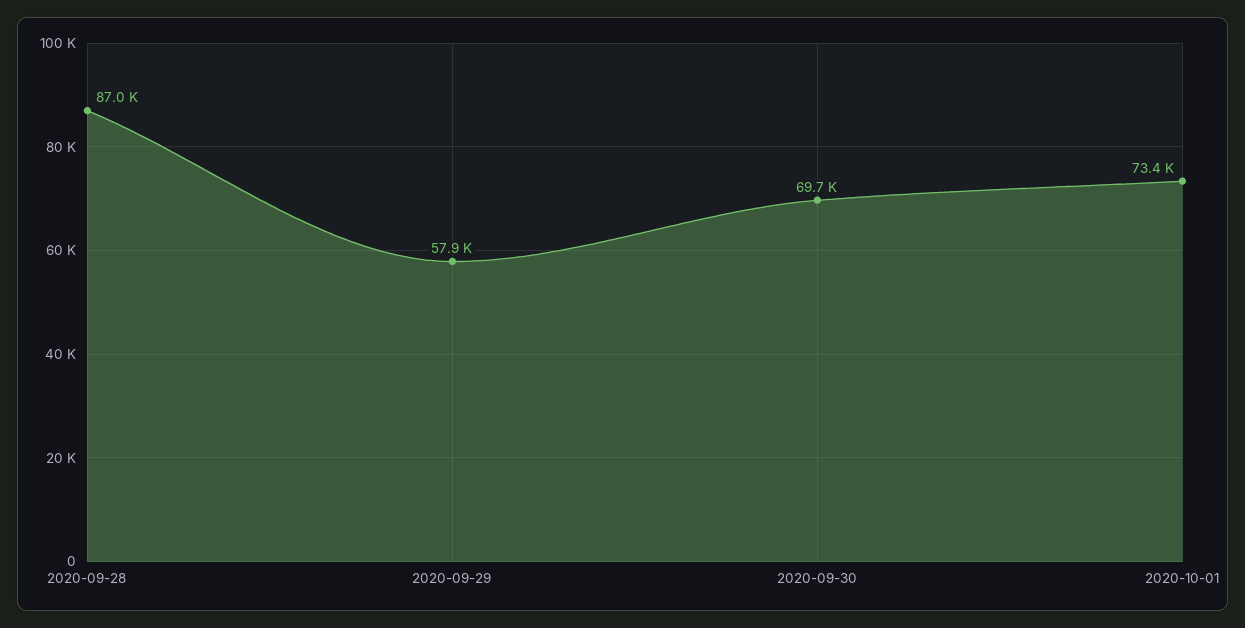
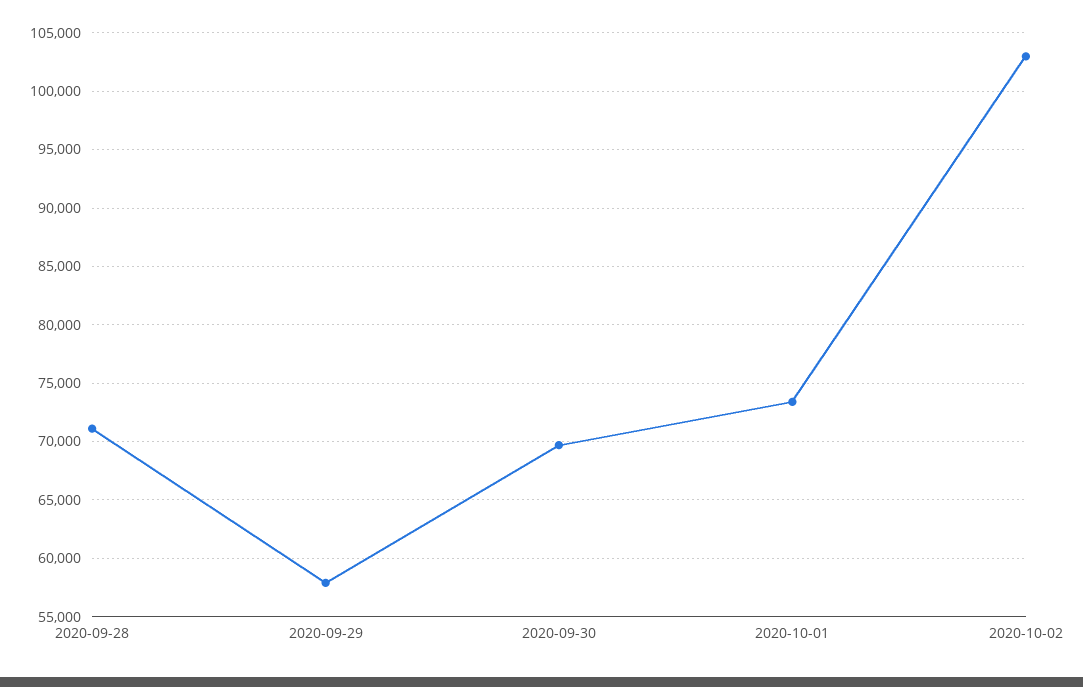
2020-09-28: 87000 -> 71000
2020-10-02: none -> 103000

